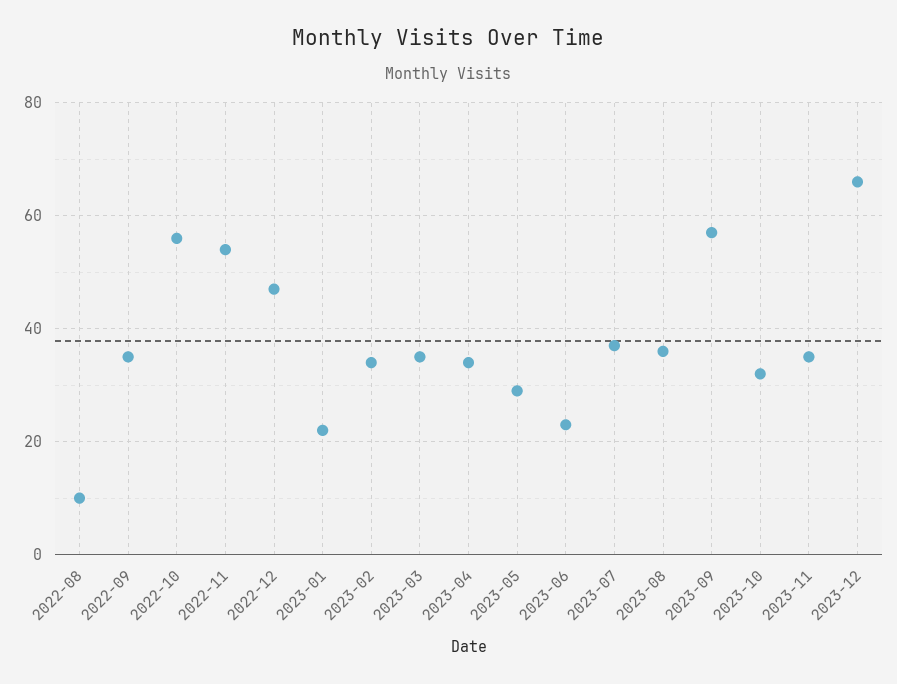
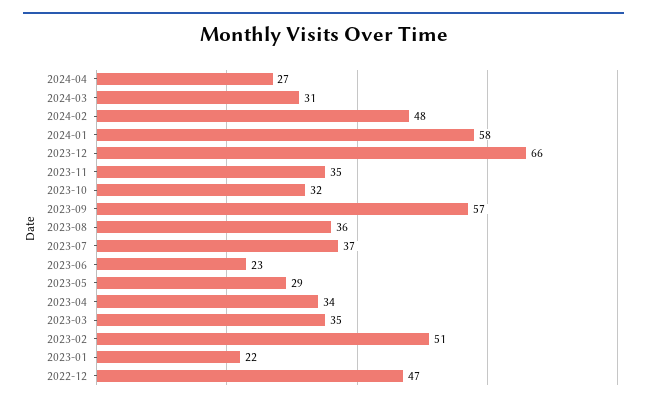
2022-08: 10 -> none
2022-09: 35 -> none
2022-10: 55 -> none
2022-11: 55 -> none
2023-02: 35 -> 51
2024-04: none -> 27
2024-03: none -> 31
2024-02: none -> 48
2024-01: none -> 58

